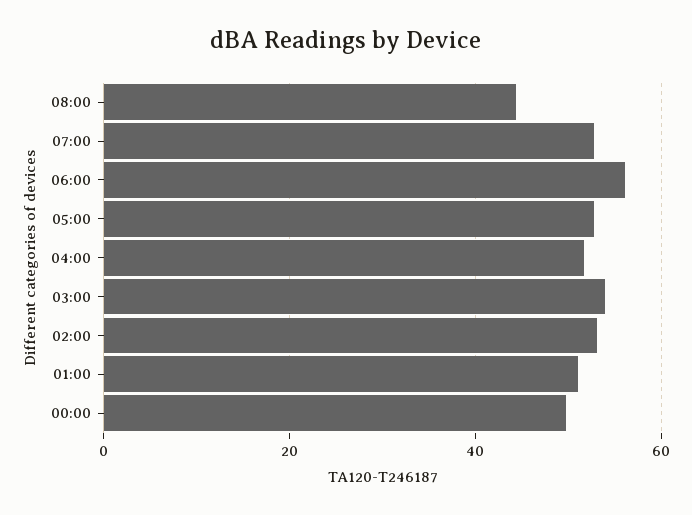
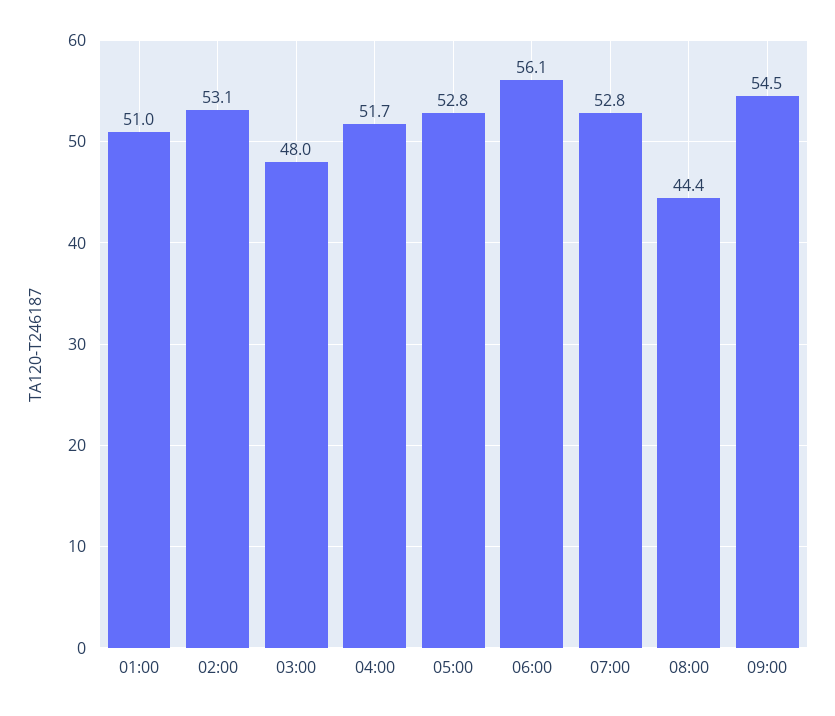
03:00: 54 -> 48
00:00: 50 -> none
09:00: none -> 54.5

